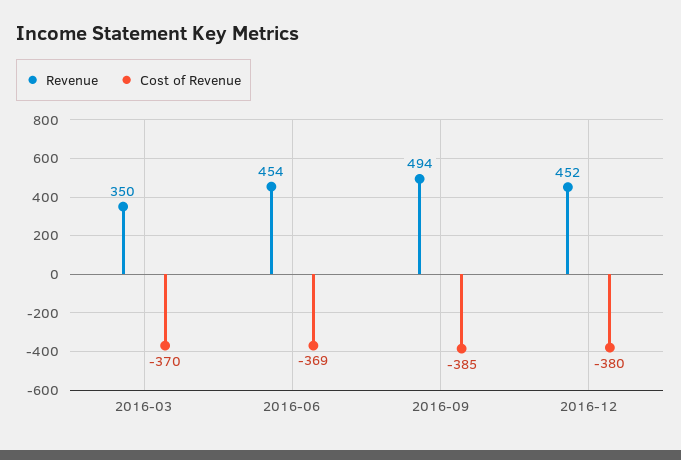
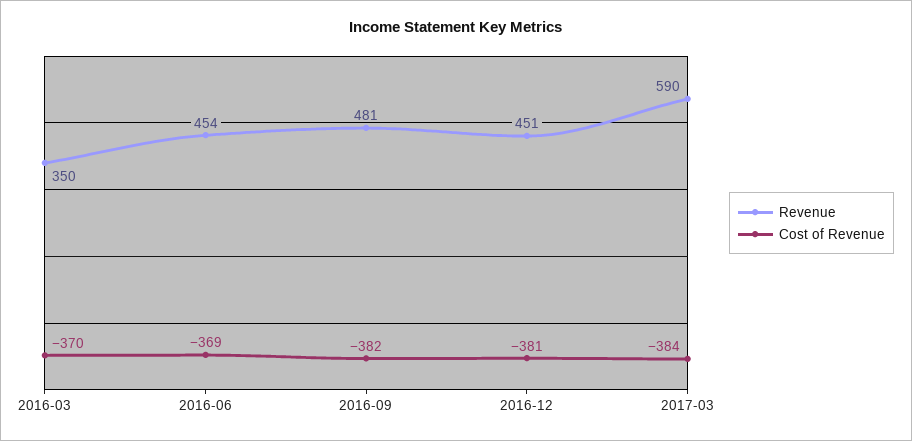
Revenue, 2016-09: 494 -> 481
Cost of Revenue, 2016-09: -385 -> -382
Revenue, 2016-12: 452 -> 451
Cost of Revenue, 2016-12: -380 -> -381
Revenue, 2017-03: none -> 590
Cost of Revenue, 2017-03: none -> -384

